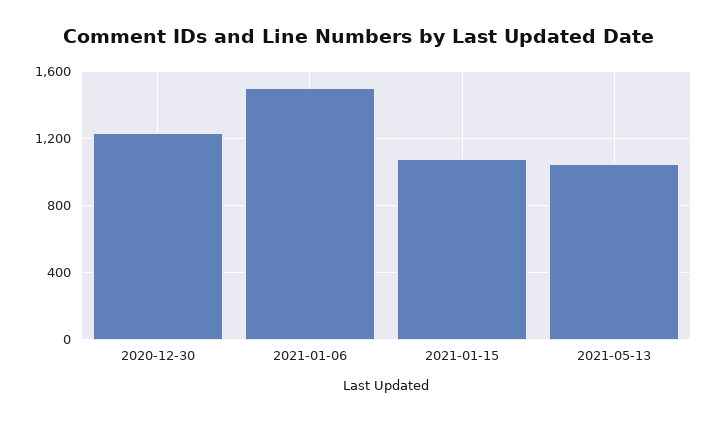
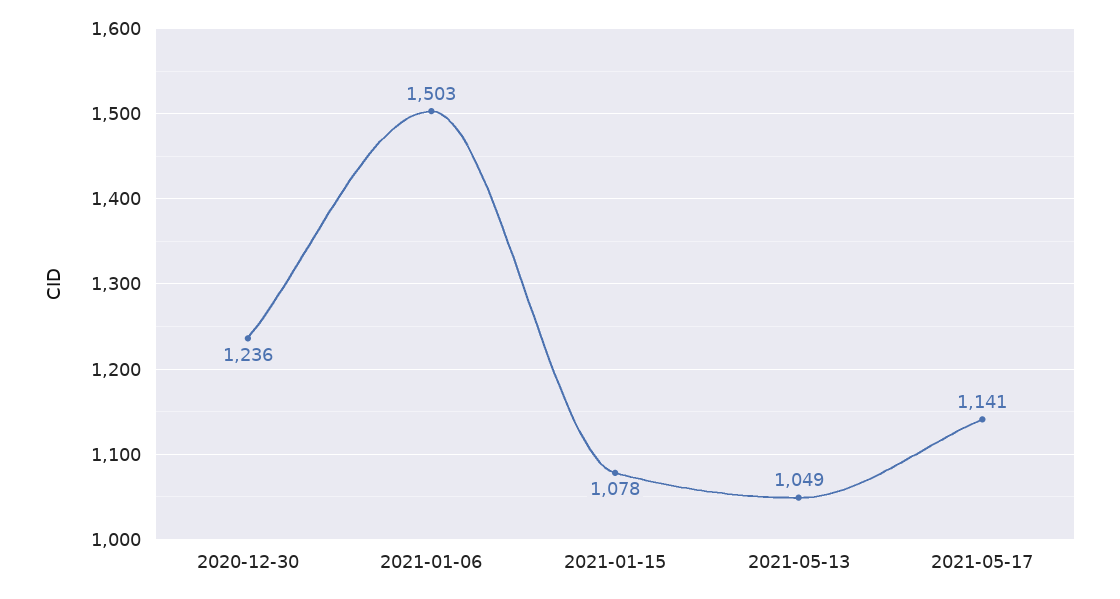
2021-05-17: none -> 1141

